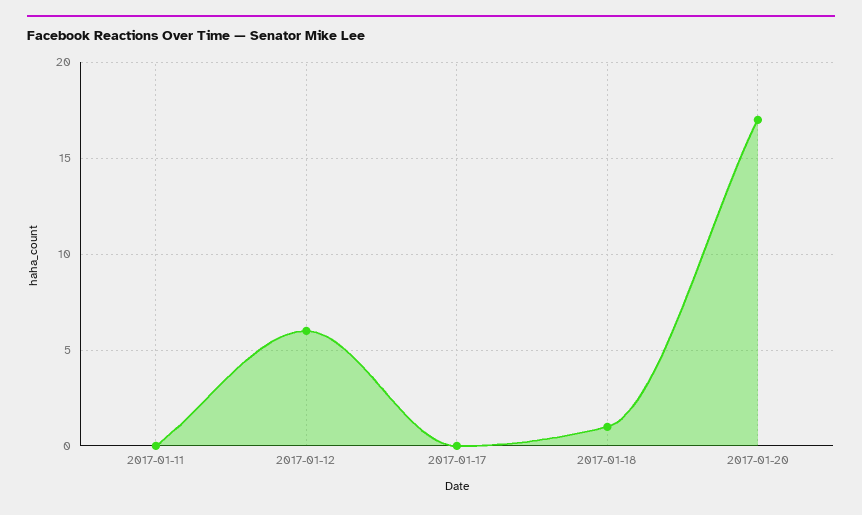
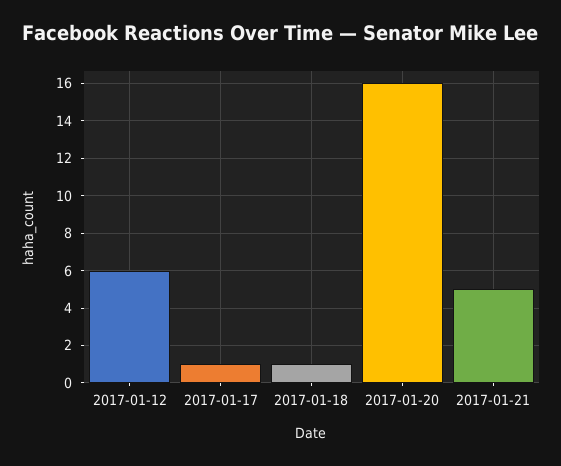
2017-01-11: 0 -> none
2017-01-17: 0 -> 1
2017-01-20: 17 -> 16
2017-01-21: none -> 5

